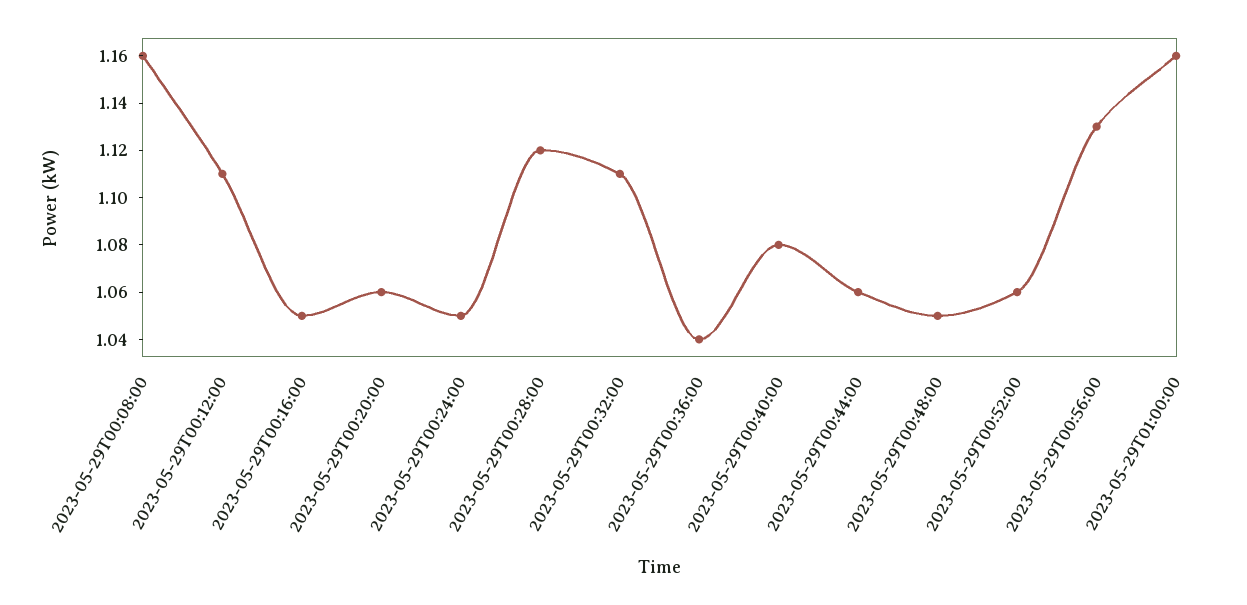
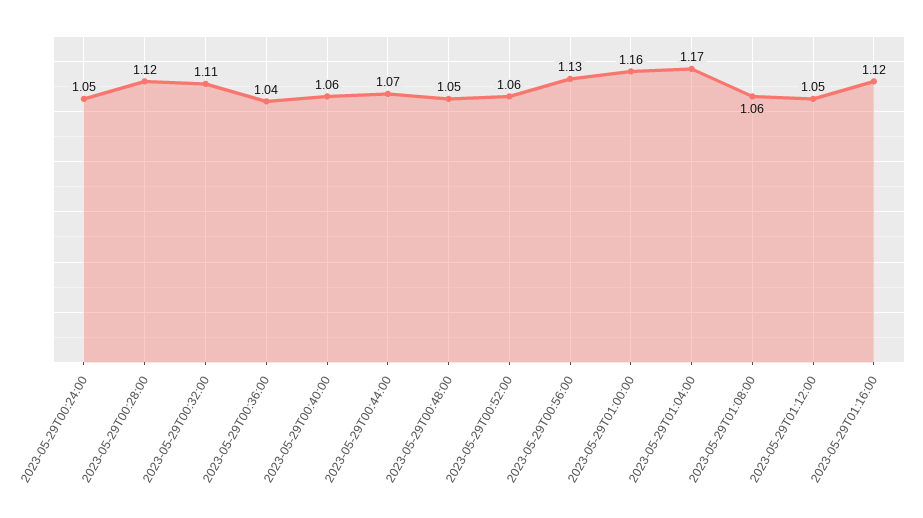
2023-05-29T00:08:00: 1.16 -> none
2023-05-29T00:12:00: 1.11 -> none
2023-05-29T00:16:00: 1.05 -> none
2023-05-29T00:20:00: 1.06 -> none
2023-05-29T00:40:00: 1.08 -> 1.06
2023-05-29T00:44:00: 1.06 -> 1.07
2023-05-29T01:04:00: none -> 1.17
2023-05-29T01:08:00: none -> 1.06
2023-05-29T01:12:00: none -> 1.05
2023-05-29T01:16:00: none -> 1.12

